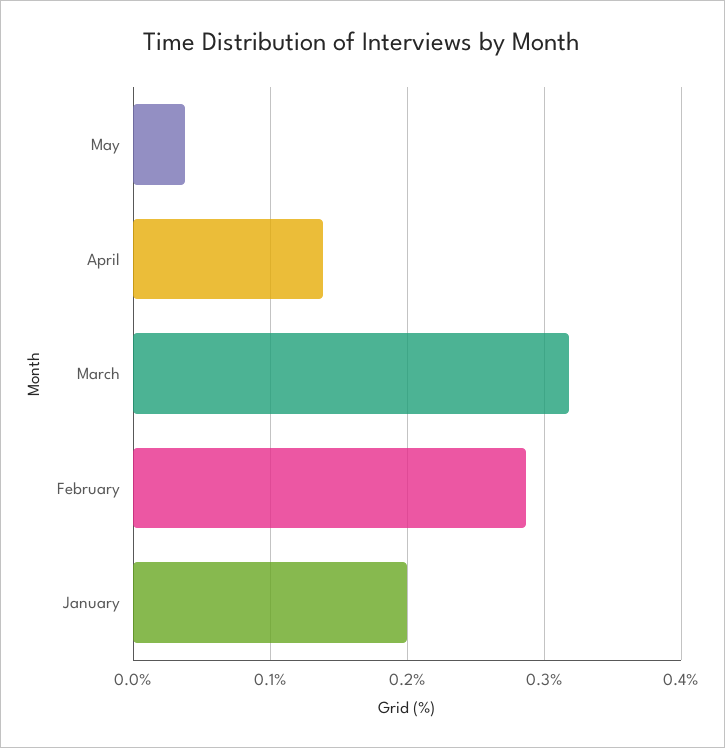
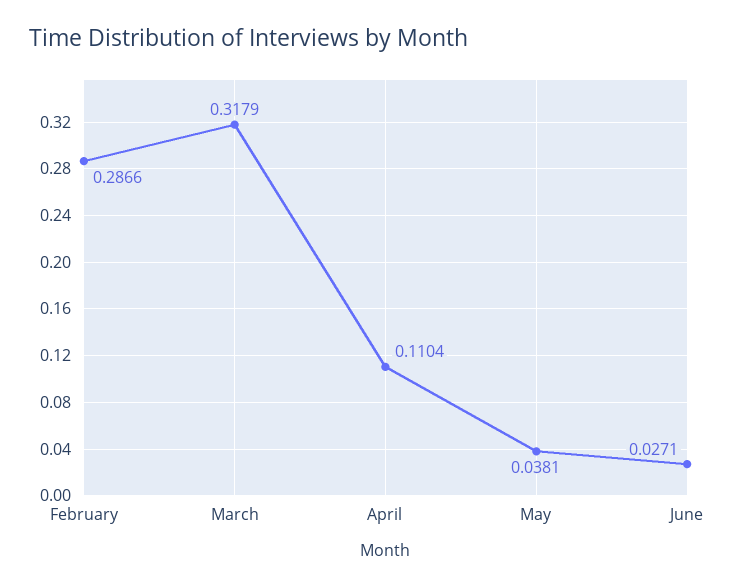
April: 0.14 -> 0.1104
January: 0.2 -> none
June: none -> 0.0271

